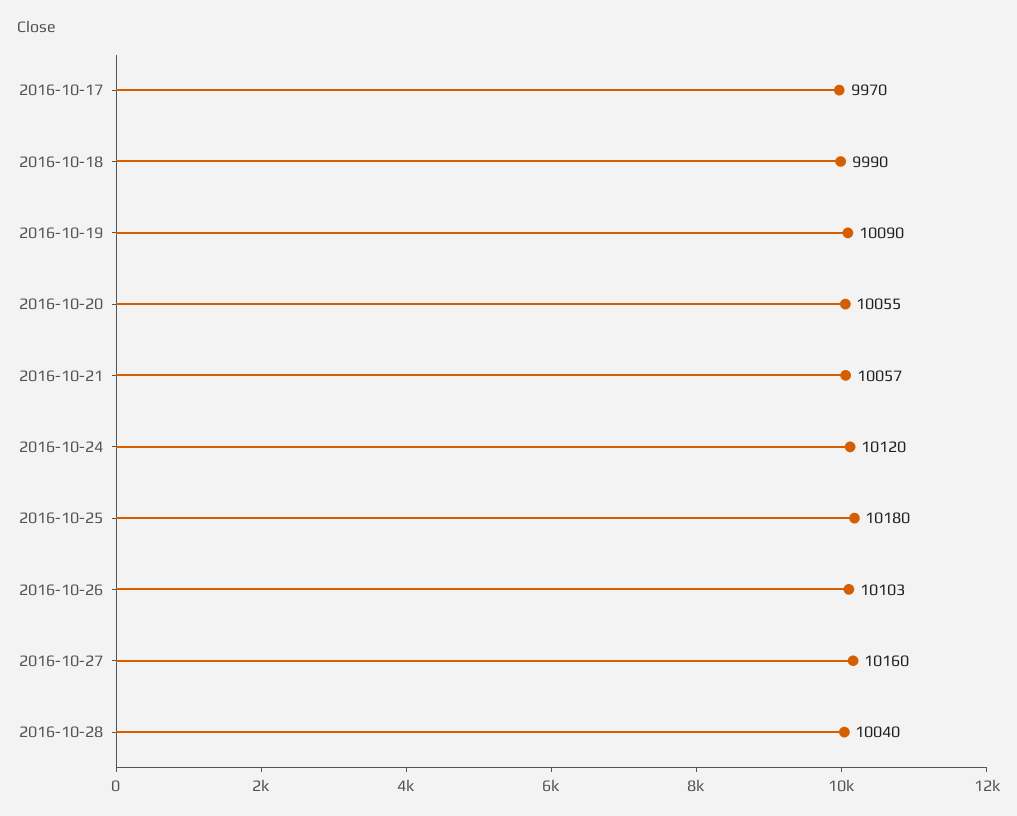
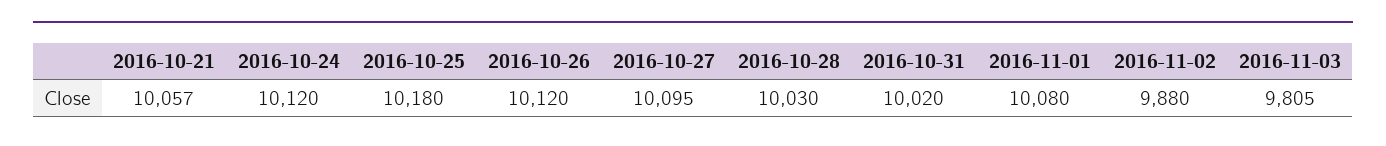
2016-10-17: 9970 -> none
2016-10-18: 9990 -> none
2016-10-19: 10090 -> none
2016-10-20: 10055 -> none
2016-10-26: 10103 -> 10120
2016-10-27: 10160 -> 10095
2016-10-28: 10040 -> 10030
2016-10-31: none -> 10020
2016-11-01: none -> 10080
2016-11-02: none -> 9880
2016-11-03: none -> 9805

